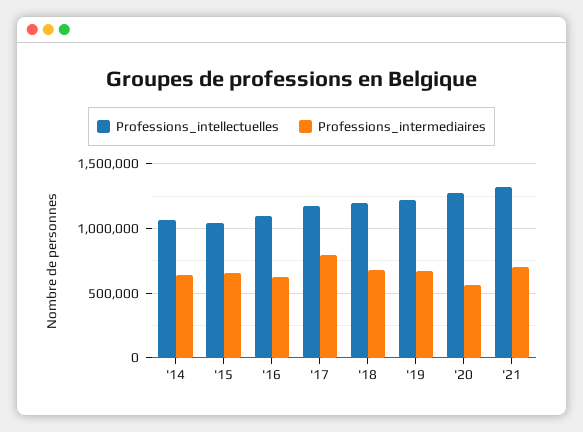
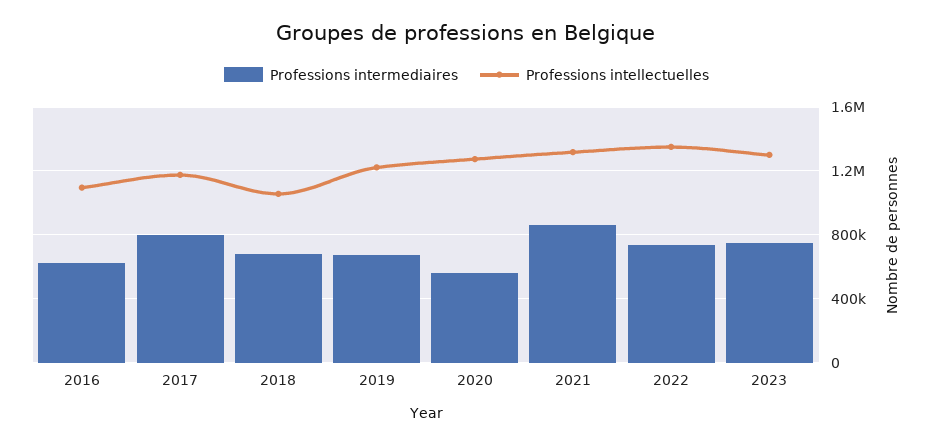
Professions_intellectuelles, '14: 1050000 -> none
Professions_intermediaires, '14: 650000 -> none
Professions_intellectuelles, '15: 1050000 -> none
Professions_intermediaires, '15: 650000 -> none
Professions_intellectuelles, '18: 1200000 -> 1050000
Professions_intermediaires, '21: 700000 -> 850000
Professions_intermediaires, 2022: none -> 750000
Professions_intellectuelles, 2022: none -> 1350000
Professions_intermediaires, 2023: none -> 750000
Professions_intellectuelles, 2023: none -> 1300000

